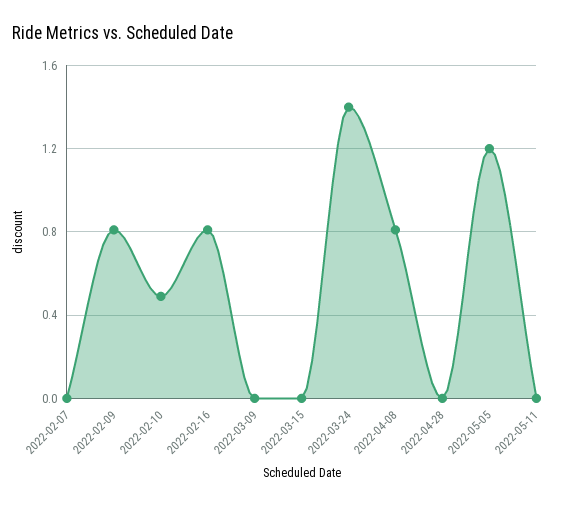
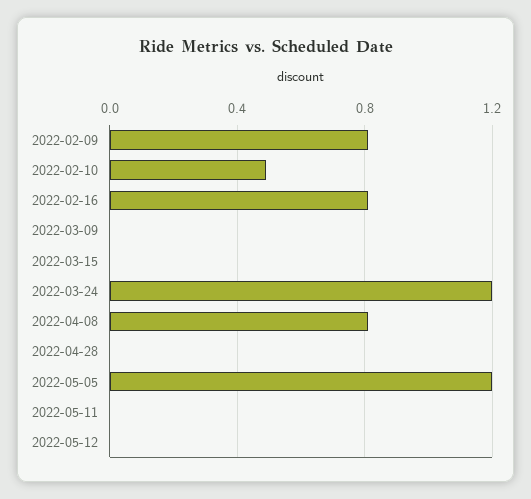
2022-02-07: 0 -> none
2022-03-24: 1.4 -> 1.2
2022-05-12: none -> 0

